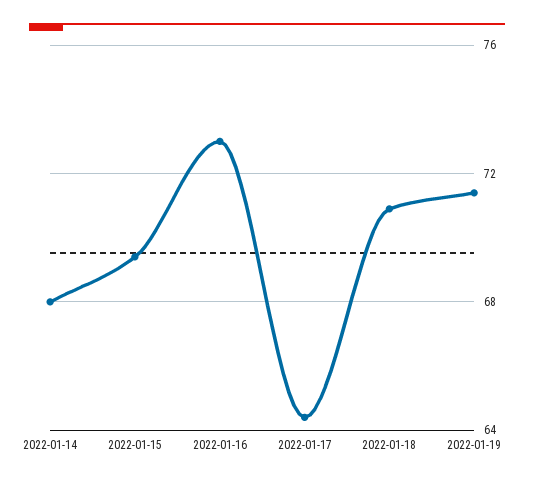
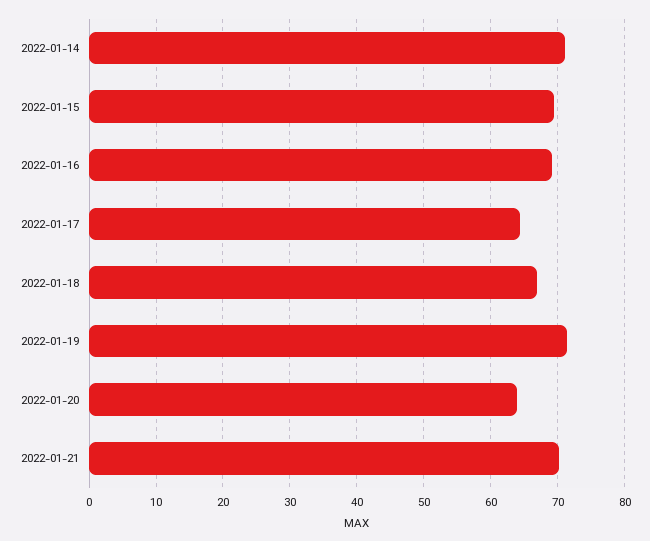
2022-01-14: 68 -> 71
2022-01-16: 73 -> 69
2022-01-18: 71 -> 67
2022-01-20: none -> 64
2022-01-21: none -> 70

